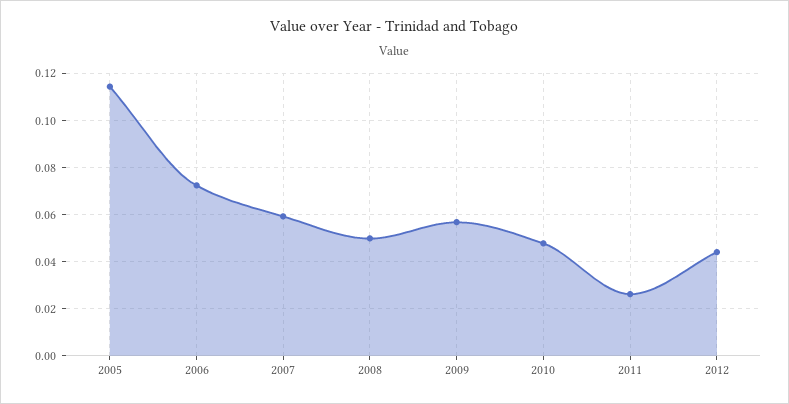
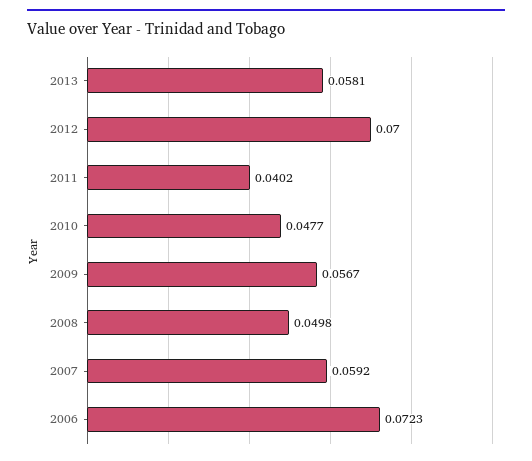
2005: 0.115 -> none
2011: 0.025 -> 0.0402
2012: 0.045 -> 0.07
2013: none -> 0.0581

